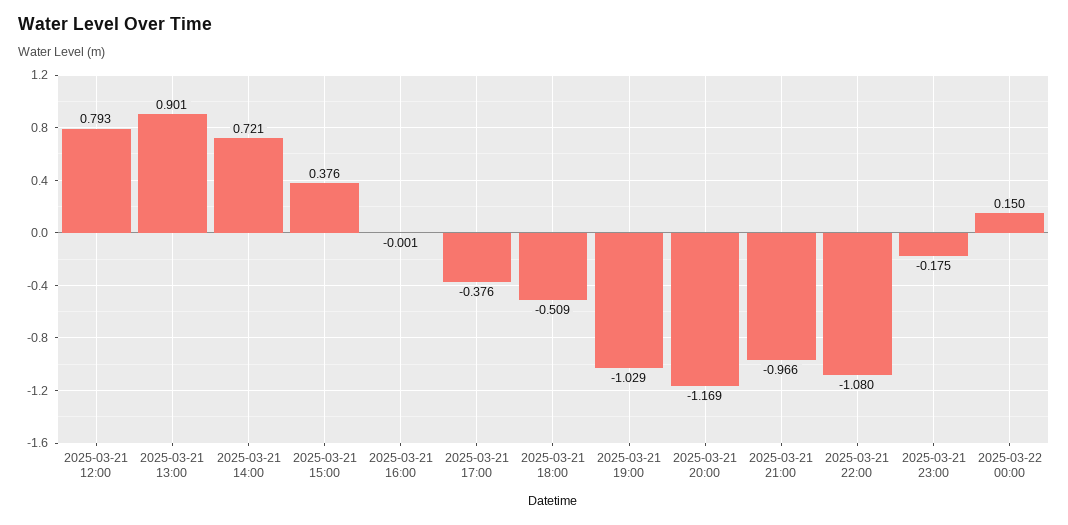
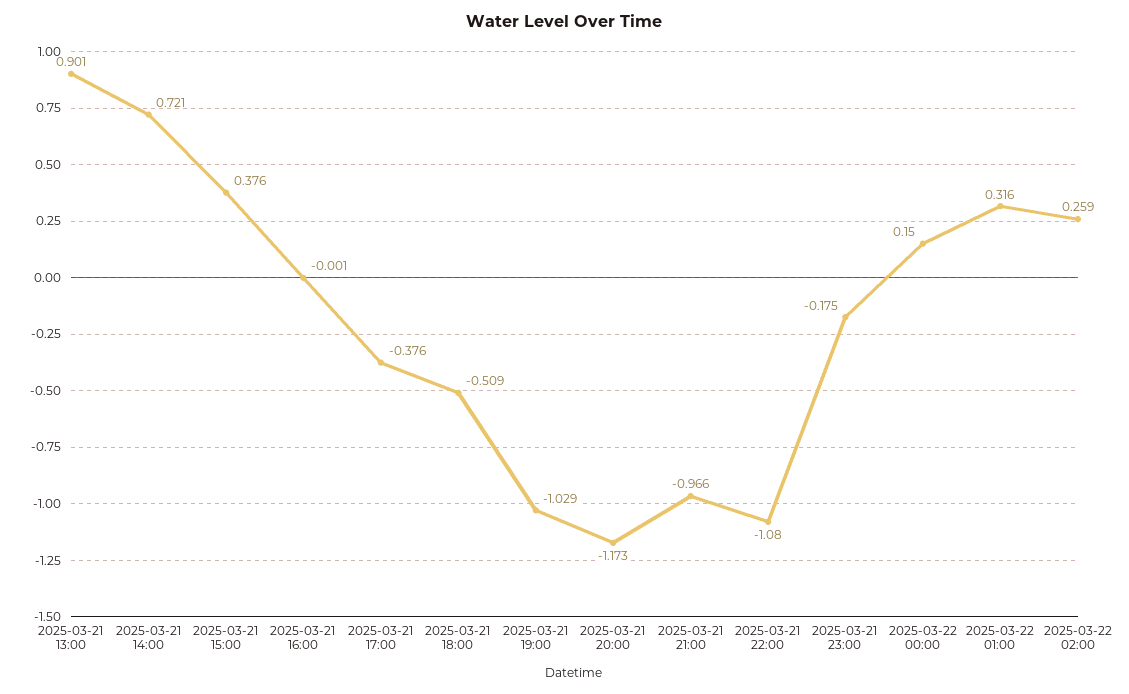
2025-03-21 12:00: 0.793 -> none
2025-03-21 20:00: -1.169 -> -1.173
2025-03-22 01:00: none -> 0.316
2025-03-22 02:00: none -> 0.259

